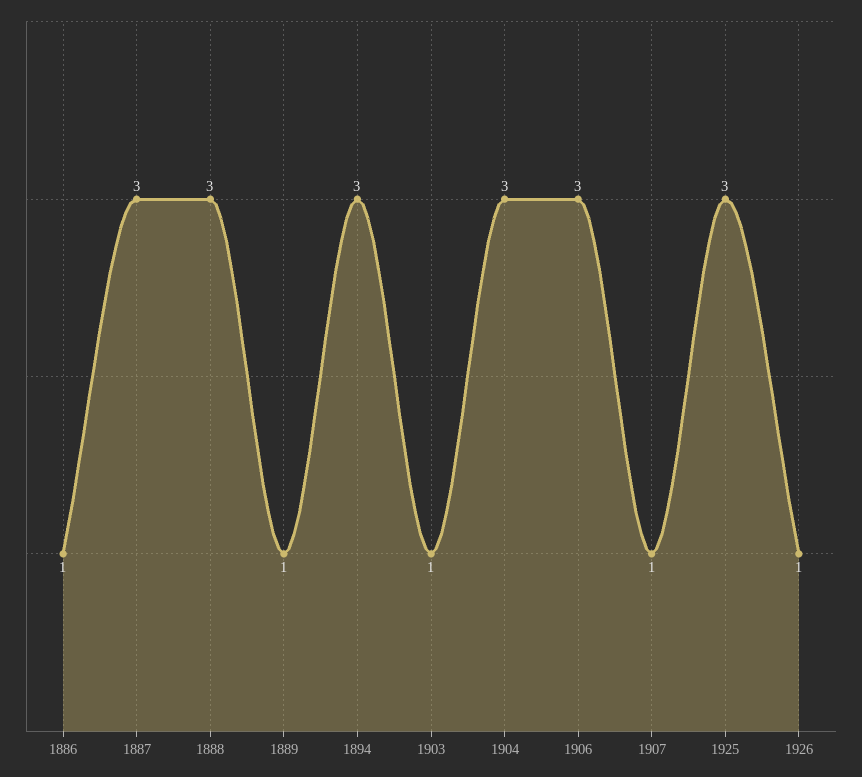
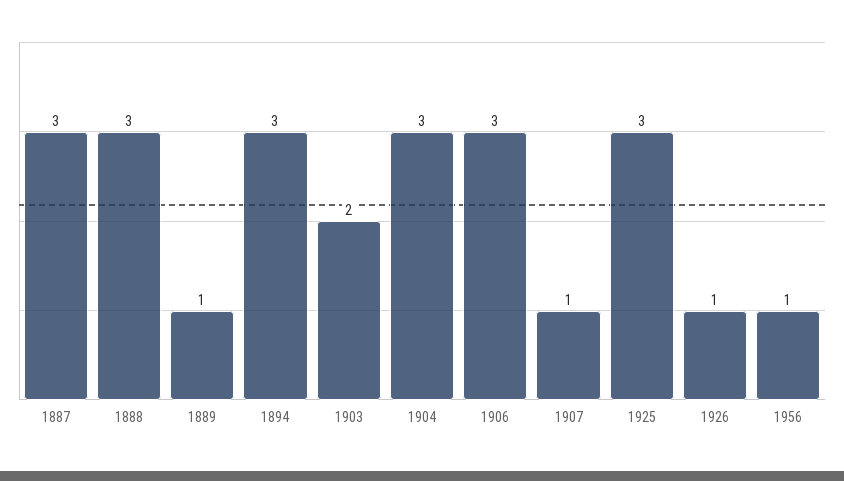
1886: 1 -> none
1903: 1 -> 2
1956: none -> 1

